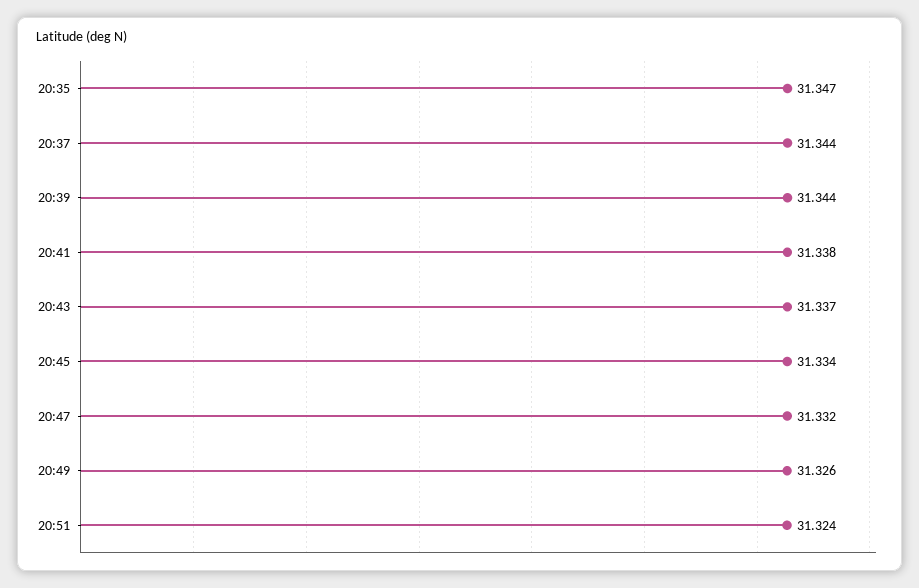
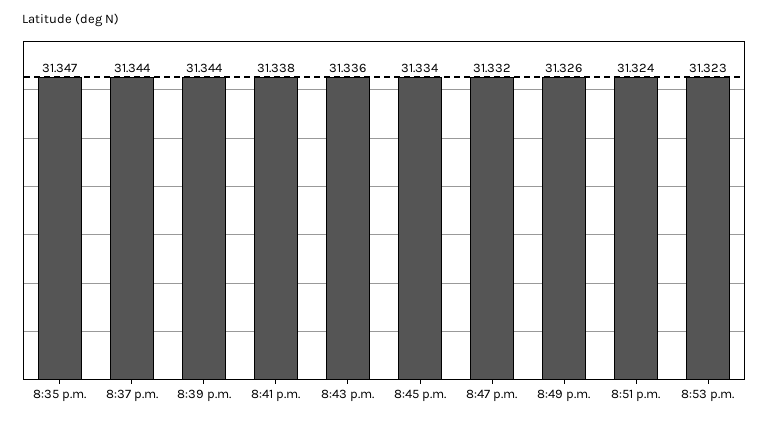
20:43: 31.337 -> 31.336
8:53 p.m.: none -> 31.323

